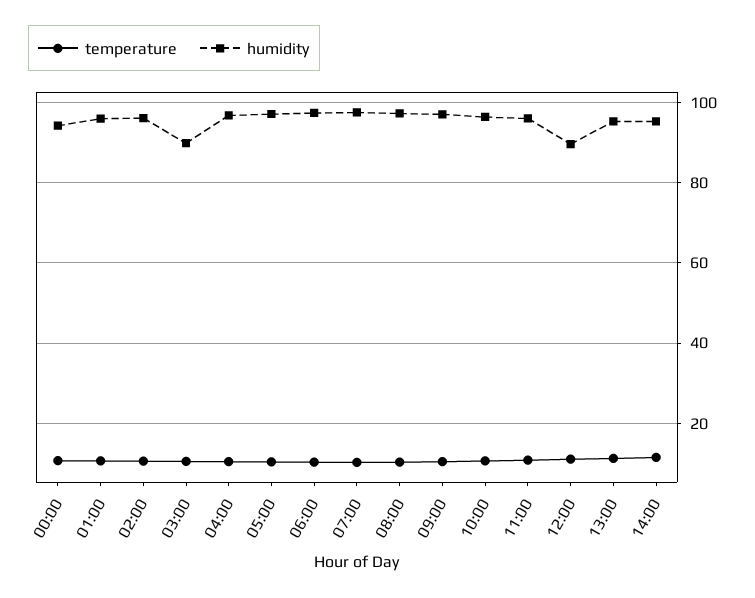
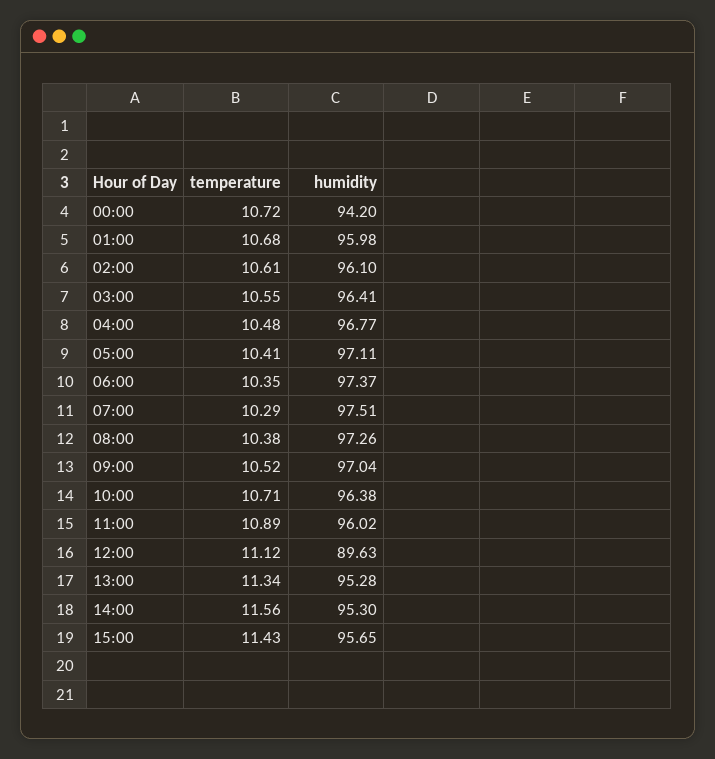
humidity, 03:00: 90 -> 96.41
temperature, 15:00: none -> 11.43
humidity, 15:00: none -> 95.65

